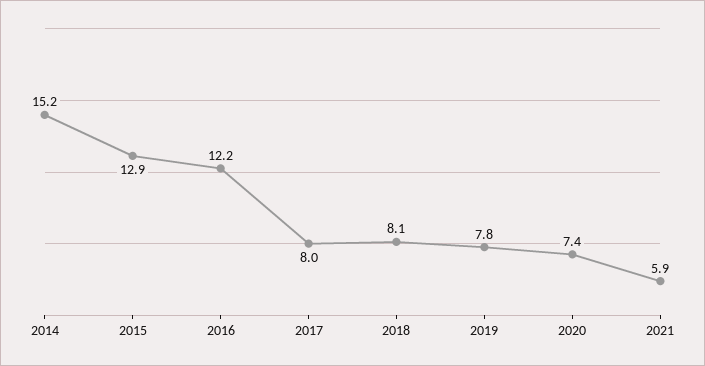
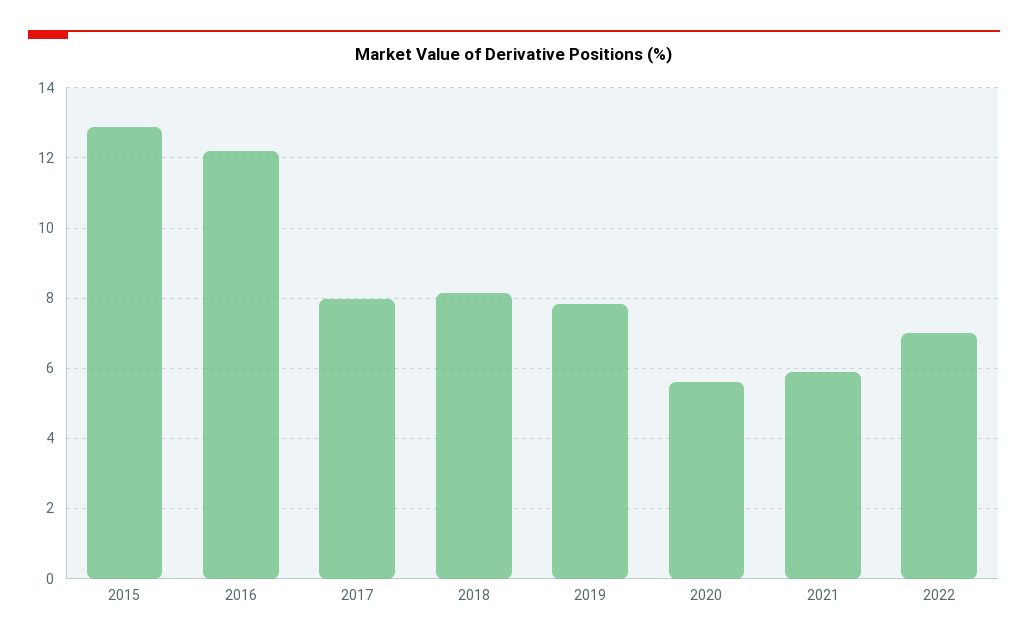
2014: 15.2 -> none
2020: 7.4 -> 5.6
2022: none -> 7

